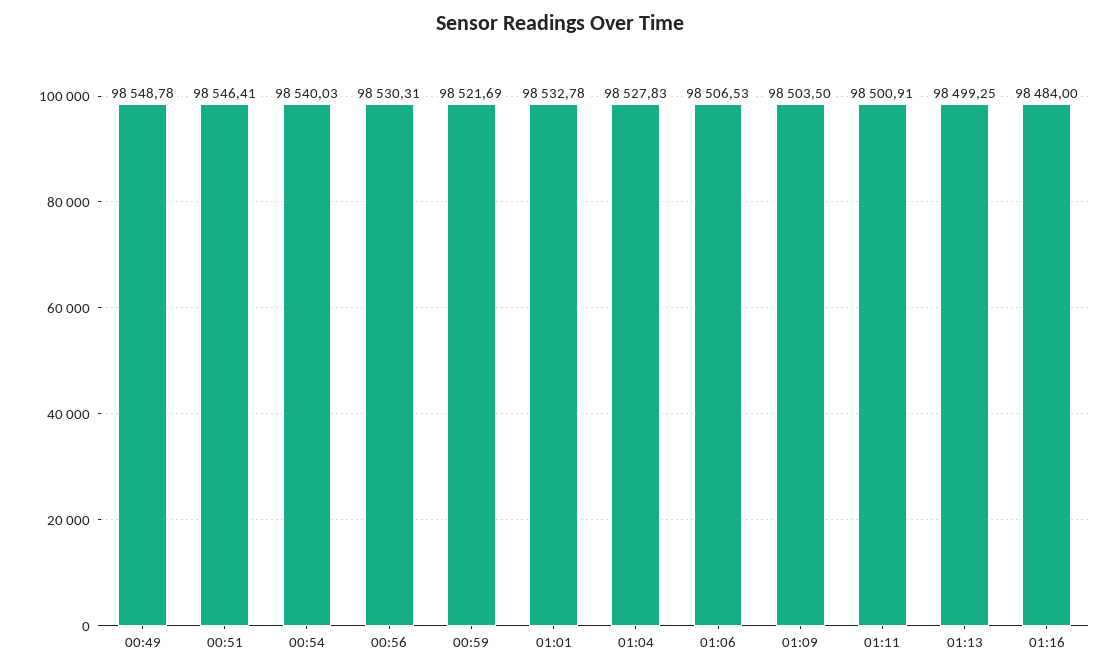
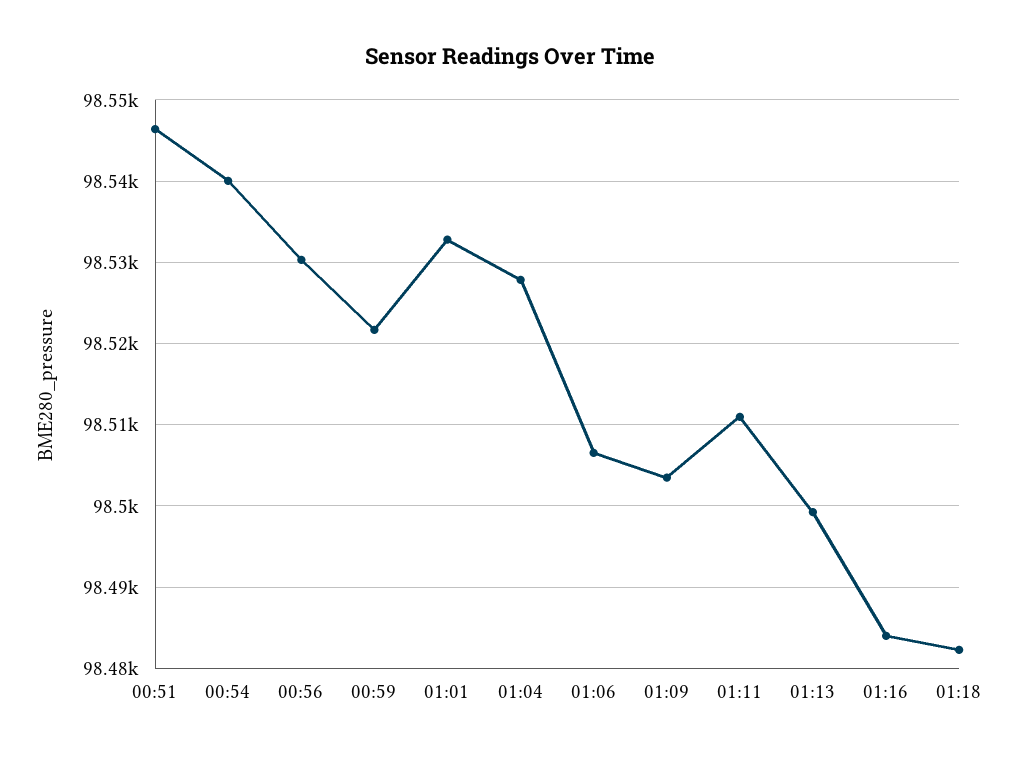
00:49: 98548.78 -> none
01:11: 98500.91 -> 98511
01:18: none -> 98482

